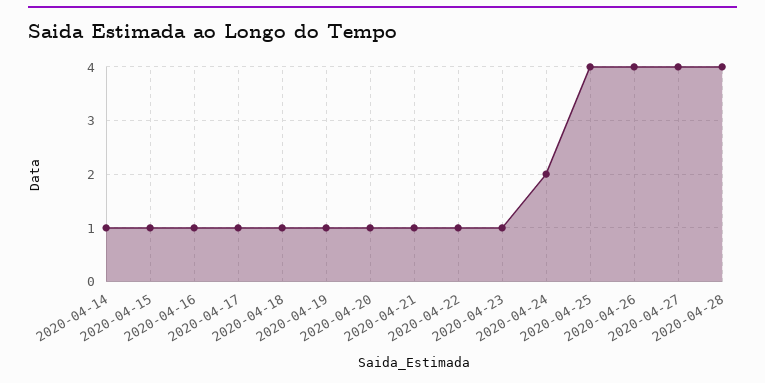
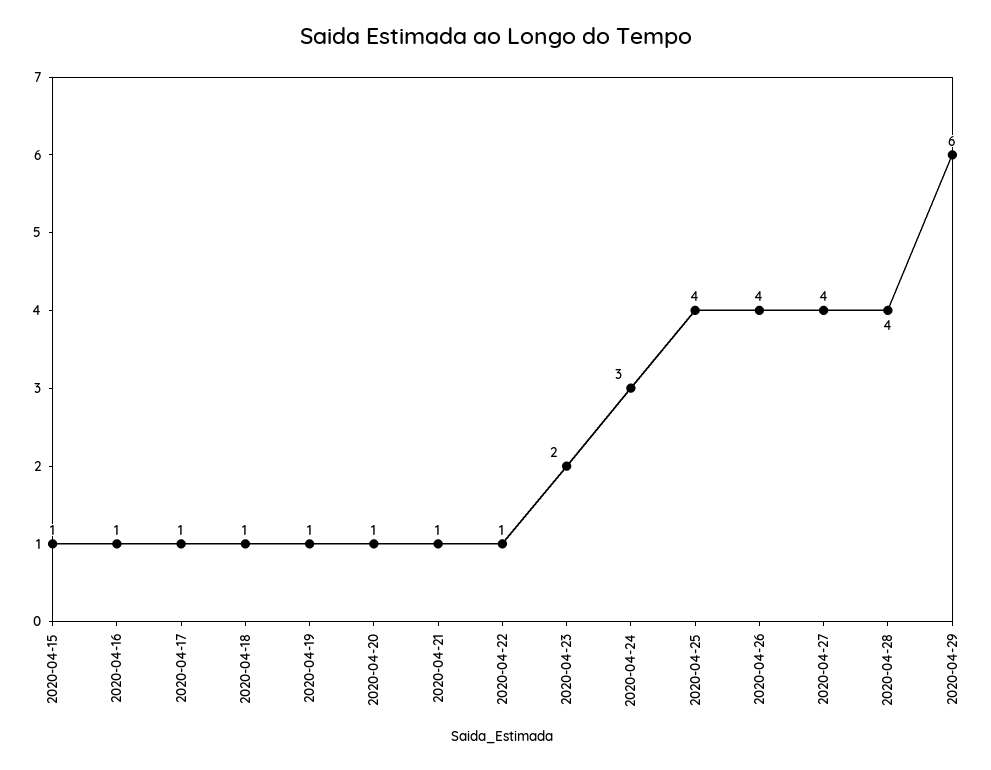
2020-04-14: 1 -> none
2020-04-23: 1 -> 2
2020-04-24: 2 -> 3
2020-04-29: none -> 6

